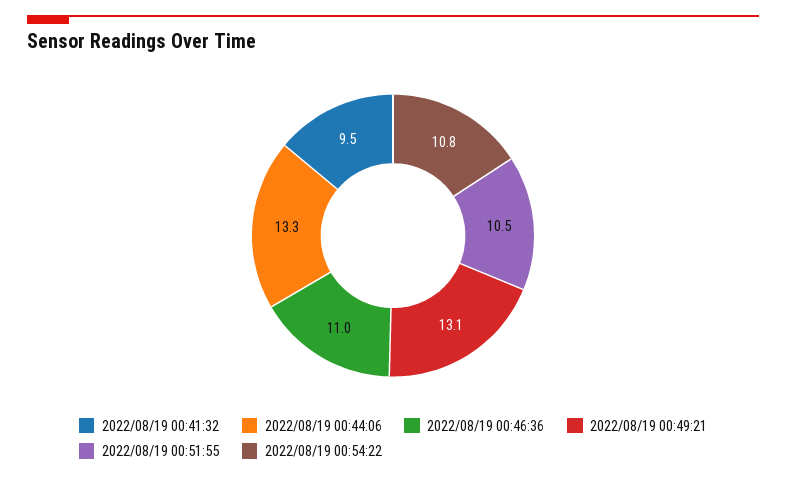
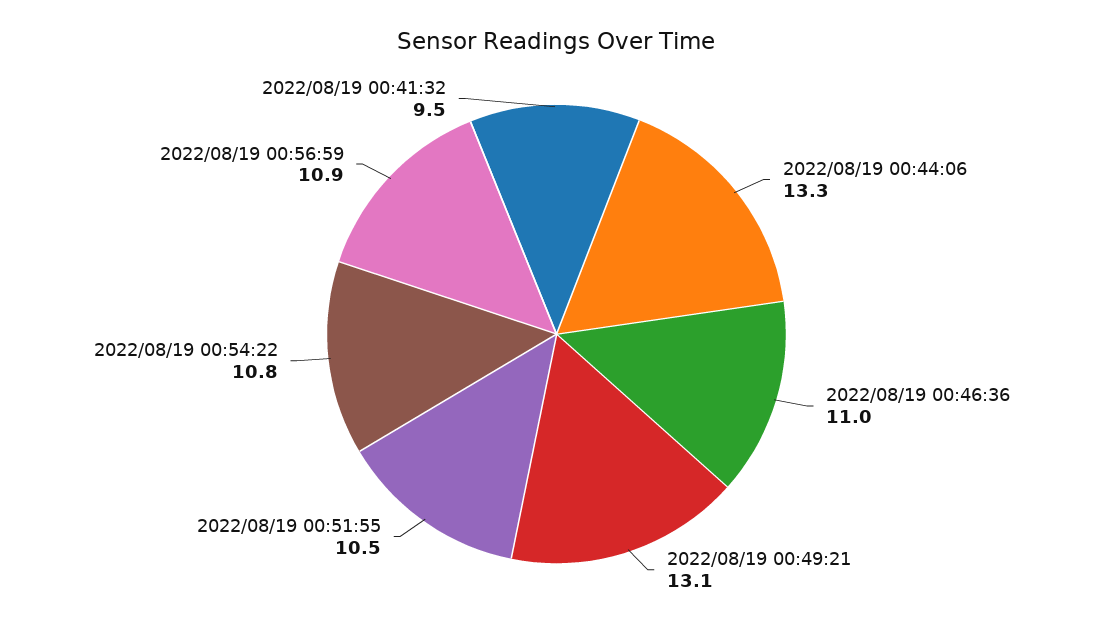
2022/08/19 00:56:59: none -> 10.9

